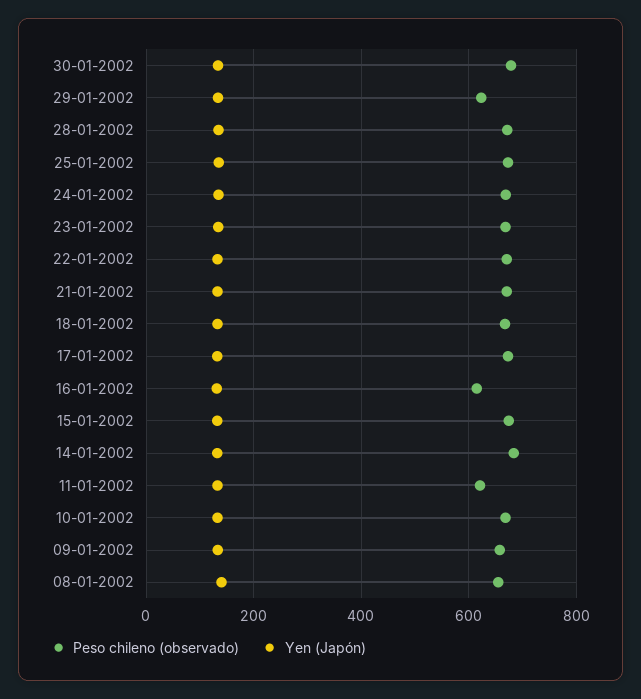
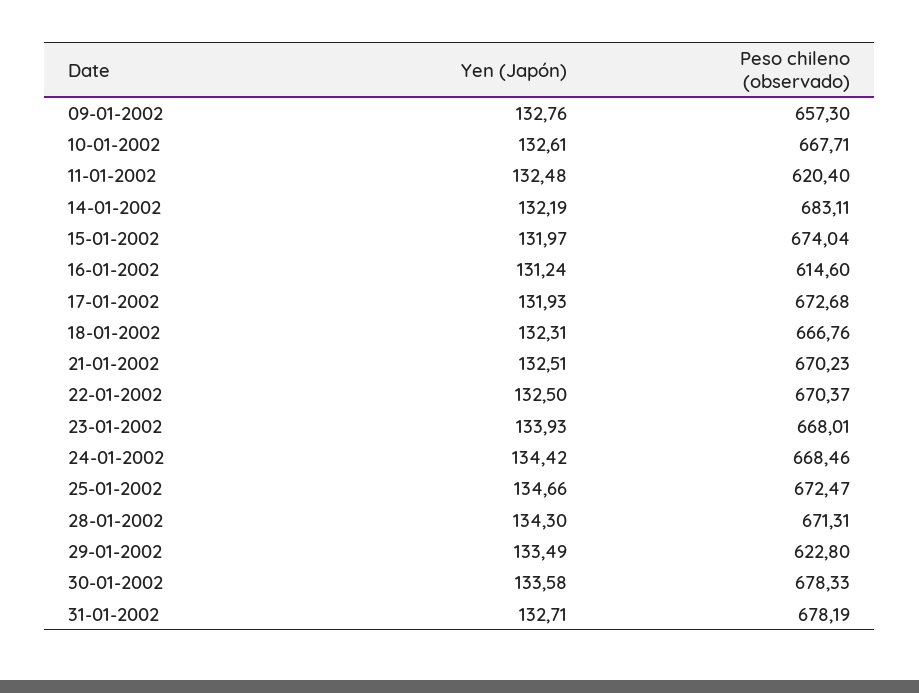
Peso chileno (observado), 08-01-2002: 660 -> none
Yen (Japón), 08-01-2002: 140 -> none
Yen (Japón), 31-01-2002: none -> 132.71
Peso chileno (observado), 31-01-2002: none -> 678.19

